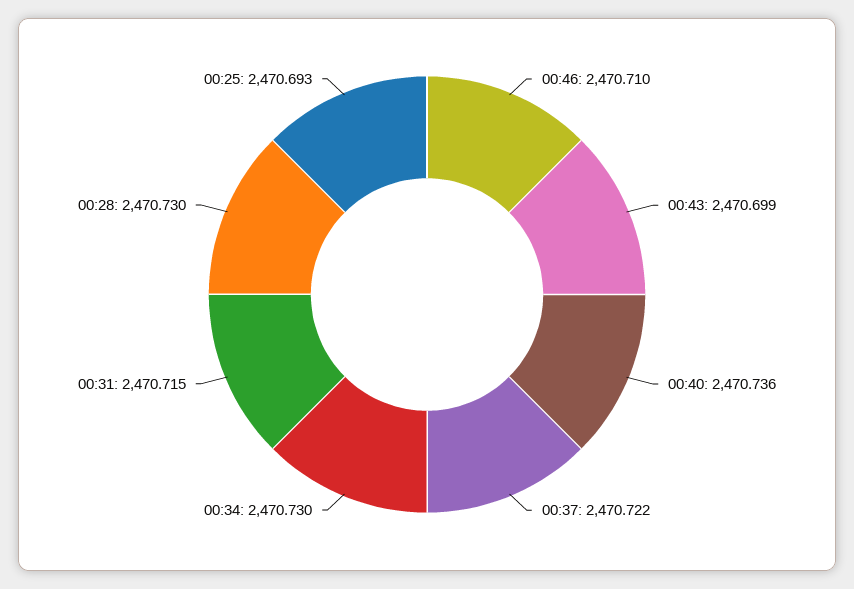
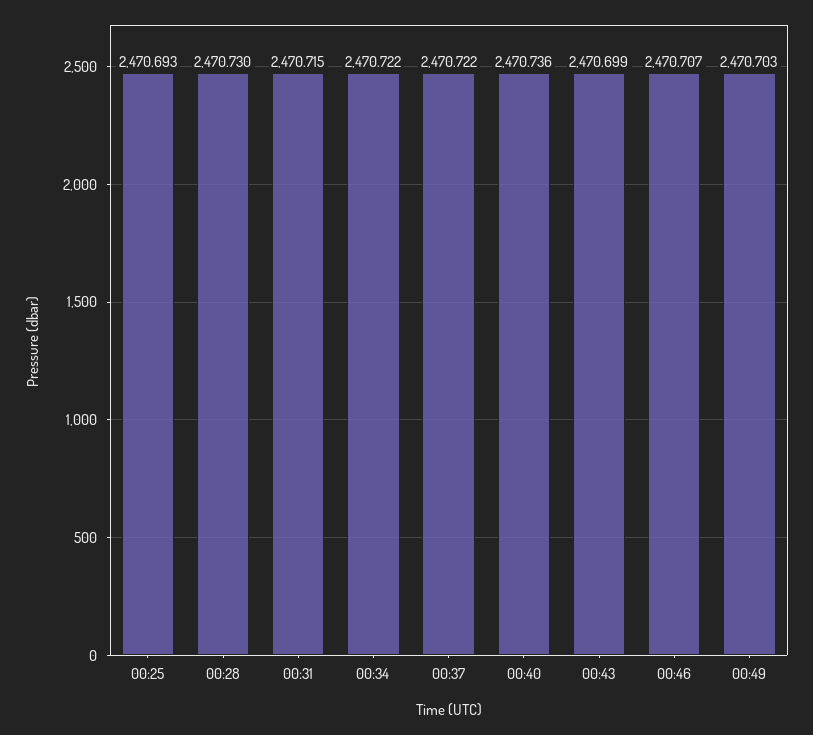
00:46: 2470.71 -> 2470.707
00:34: 2470.73 -> 2470.722
00:49: none -> 2470.703

